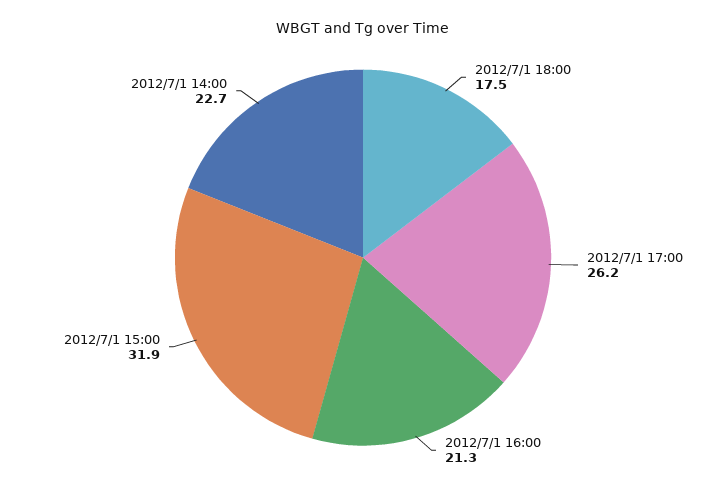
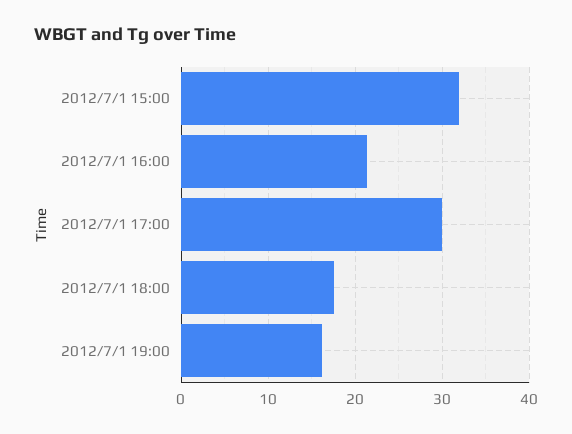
2012/7/1 17:00: 26.2 -> 30
2012/7/1 14:00: 22.7 -> none
2012/7/1 19:00: none -> 16

